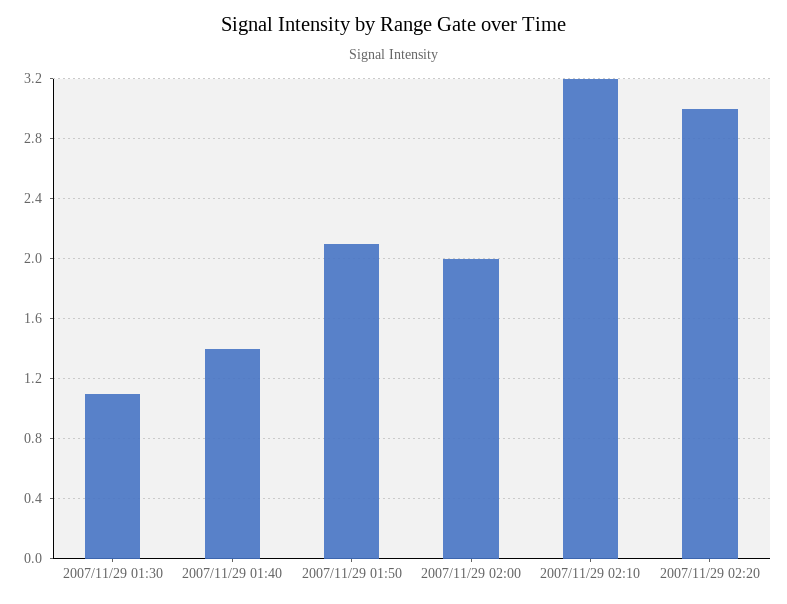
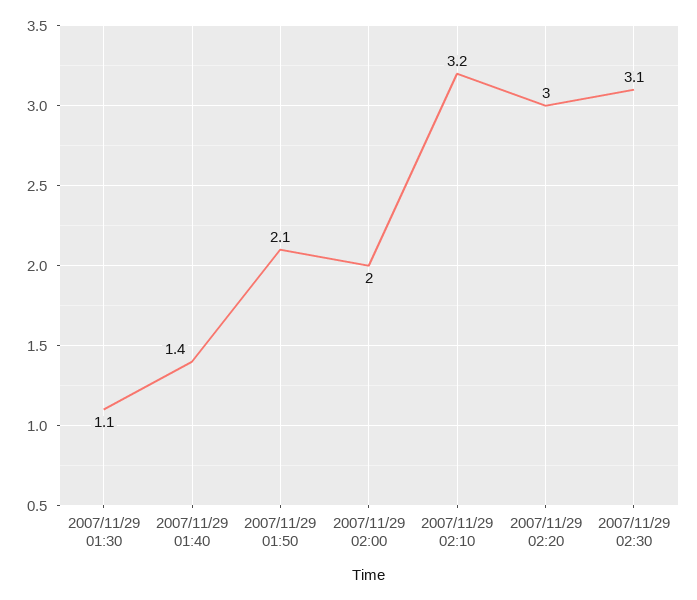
2007/11/29 02:30: none -> 3.1

